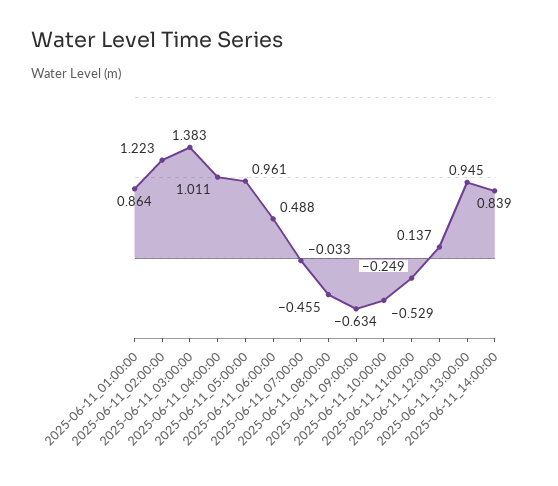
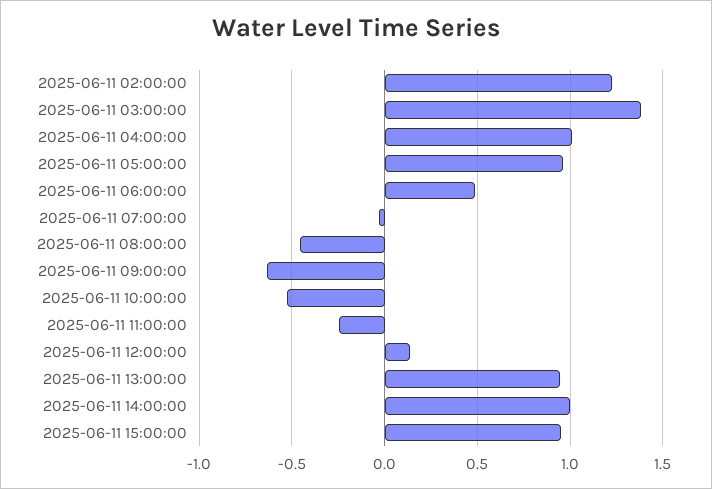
2025-06-11_01:00:00: 0.864 -> none
2025-06-11_14:00:00: 0.839 -> 1
2025-06-11 15:00:00: none -> 0.95

